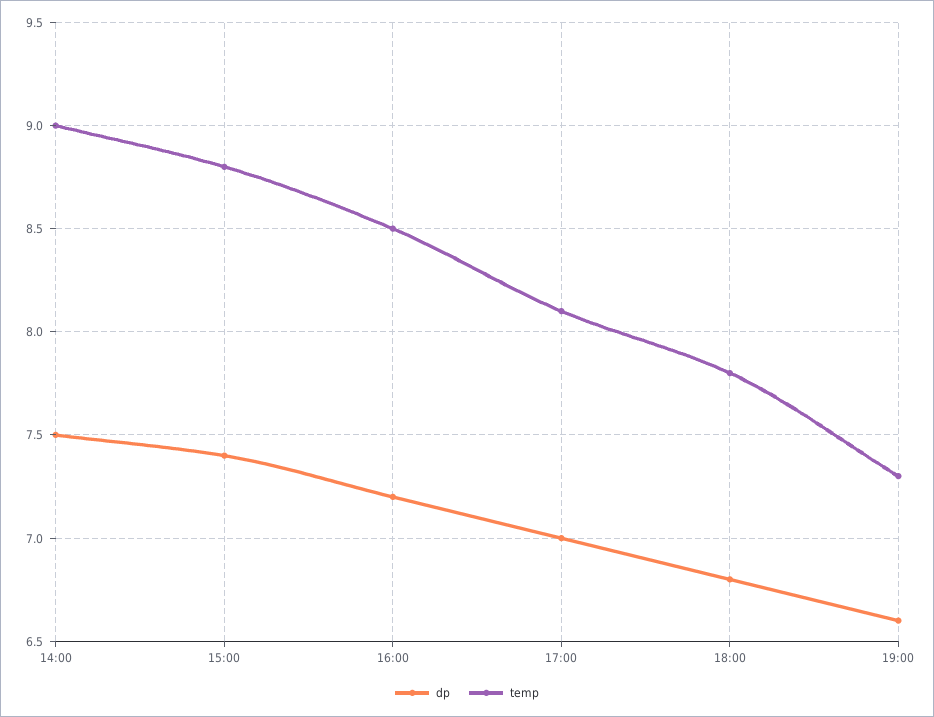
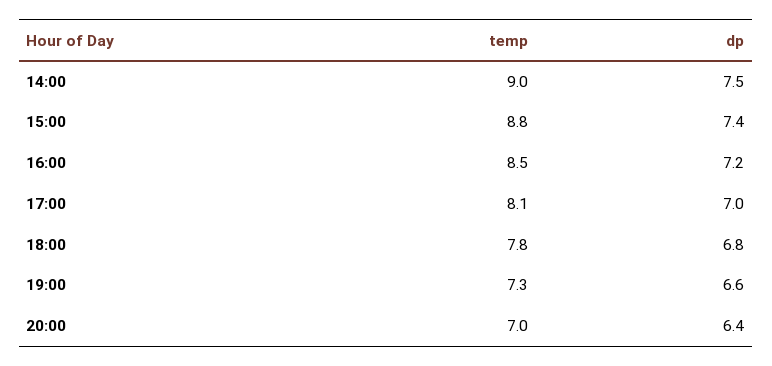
temp, 20:00: none -> 7
dp, 20:00: none -> 6.4

